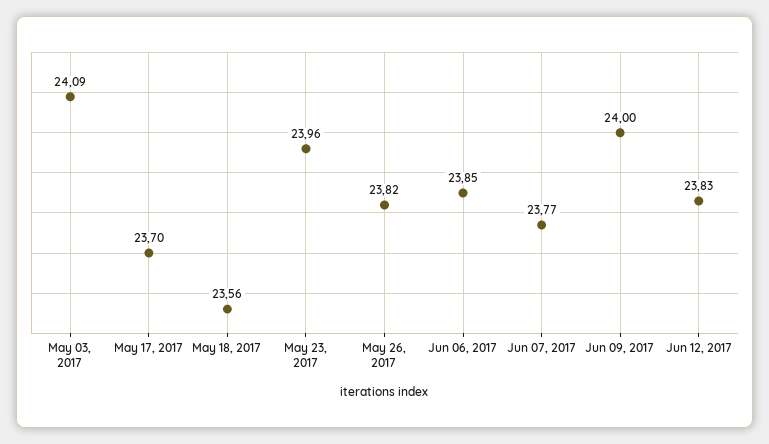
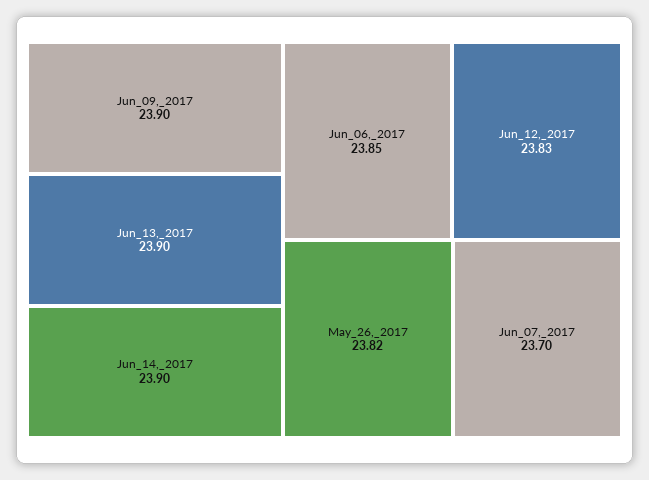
May 03, 2017: 24.09 -> none
May 17, 2017: 23.7 -> none
May 18, 2017: 23.56 -> none
May 23, 2017: 23.96 -> none
Jun 07, 2017: 23.77 -> 23.7
Jun 09, 2017: 24 -> 23.9
Jun_13,_2017: none -> 23.9
Jun_14,_2017: none -> 23.9

